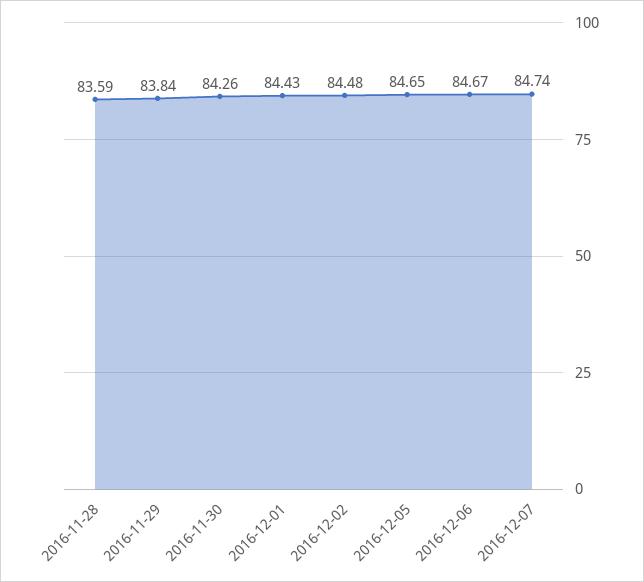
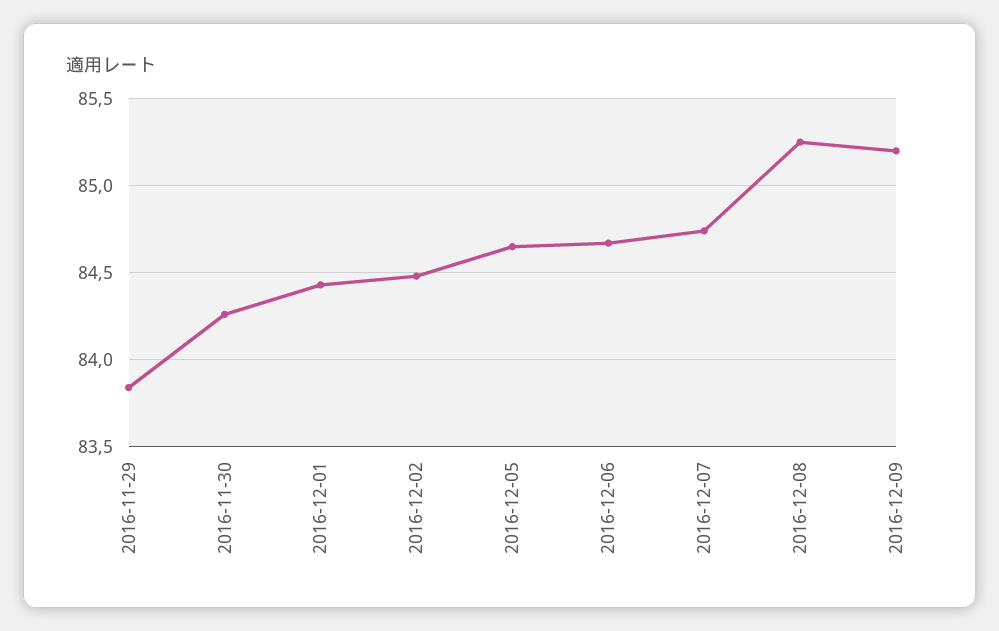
2016-11-28: 83.59 -> none
2016-12-08: none -> 85.25
2016-12-09: none -> 85.2

